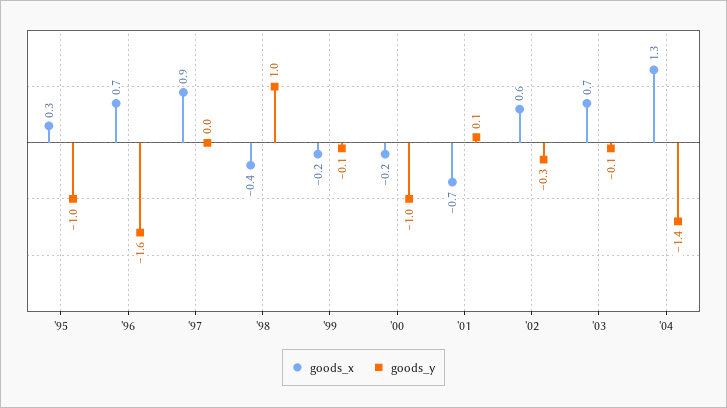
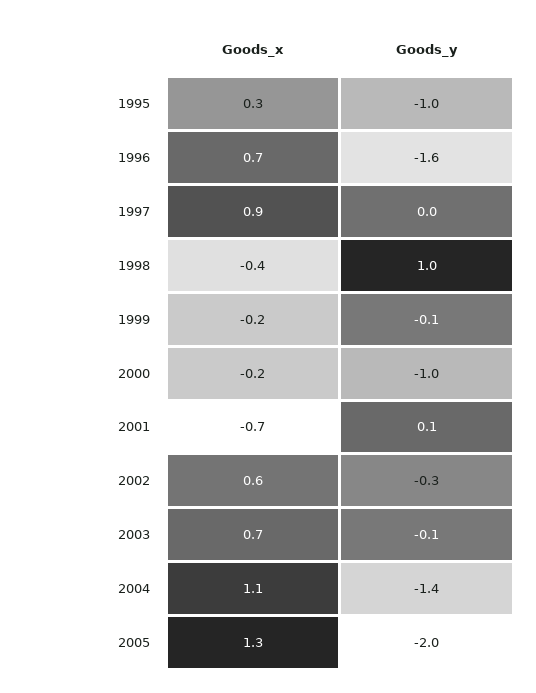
goods_x, '04: 1.3 -> 1.1
goods_x, 2005: none -> 1.3
goods_y, 2005: none -> -2

